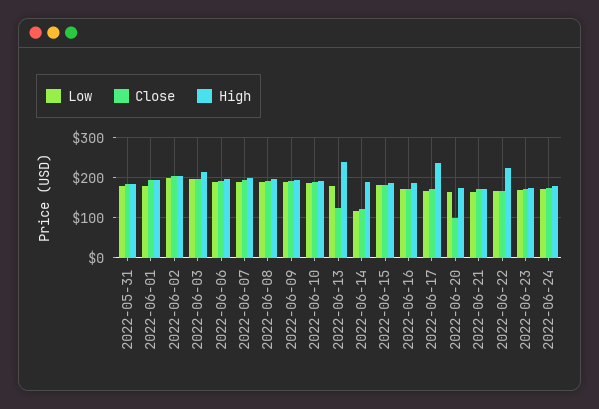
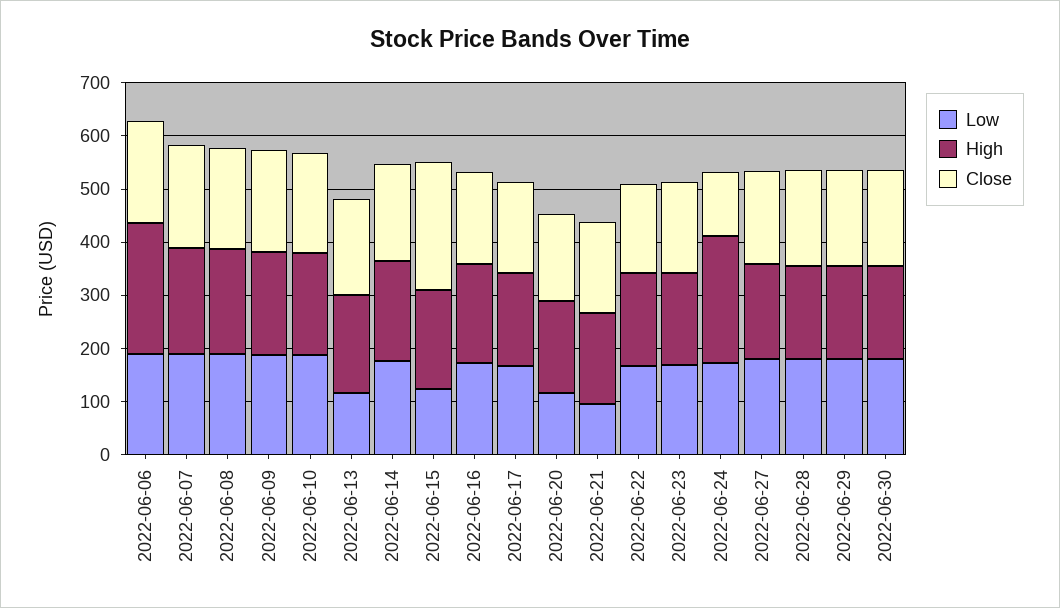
Low, 2022-05-31: 180 -> none
Close, 2022-05-31: 180 -> none
High, 2022-05-31: 180 -> none
Low, 2022-06-01: 180 -> none
Close, 2022-06-01: 200 -> none
High, 2022-06-01: 200 -> none
Low, 2022-06-02: 200 -> none
Close, 2022-06-02: 200 -> none
High, 2022-06-02: 200 -> none
Low, 2022-06-03: 200 -> none
Close, 2022-06-03: 200 -> none
High, 2022-06-03: 220 -> none
High, 2022-06-06: 200 -> 240
Low, 2022-06-13: 180 -> 120
Close, 2022-06-13: 120 -> 180
High, 2022-06-13: 240 -> 180
Low, 2022-06-14: 120 -> 180
Close, 2022-06-14: 120 -> 180
Low, 2022-06-15: 180 -> 120
Close, 2022-06-15: 180 -> 240
High, 2022-06-17: 240 -> 180
Low, 2022-06-20: 160 -> 120
Close, 2022-06-20: 100 -> 160
Low, 2022-06-21: 160 -> 100
High, 2022-06-22: 220 -> 180
Close, 2022-06-24: 180 -> 120
High, 2022-06-24: 180 -> 240
Low, 2022-06-27: none -> 180
High, 2022-06-27: none -> 180
Close, 2022-06-27: none -> 180
Low, 2022-06-28: none -> 180
High, 2022-06-28: none -> 180
Close, 2022-06-28: none -> 180
Low, 2022-06-29: none -> 180
High, 2022-06-29: none -> 180
Close, 2022-06-29: none -> 180
Low, 2022-06-30: none -> 180
High, 2022-06-30: none -> 180
Close, 2022-06-30: none -> 180

